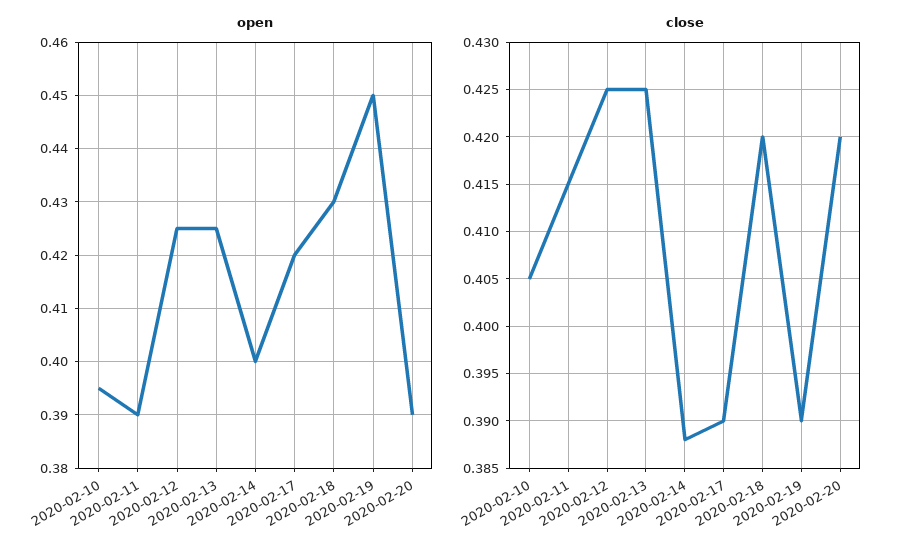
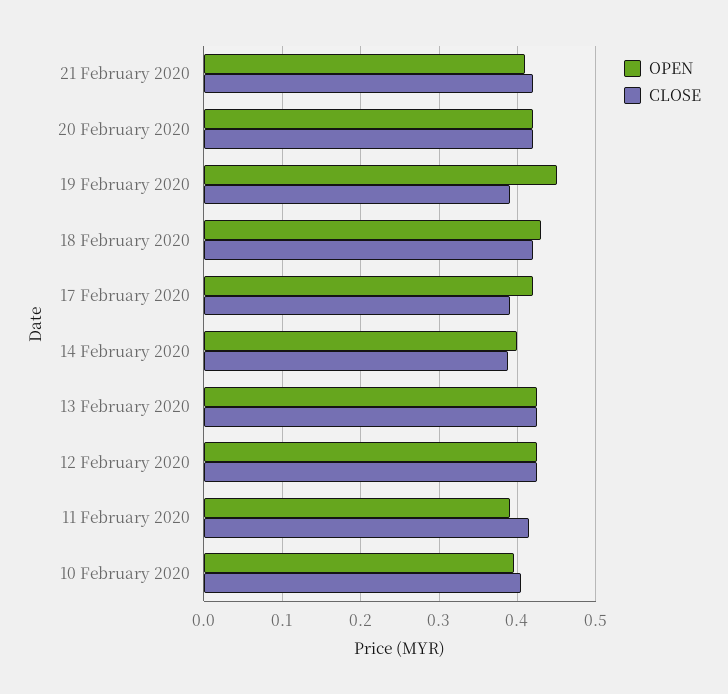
open, 2020-02-20: 0.39 -> 0.42
open, 21 February 2020: none -> 0.41
close, 21 February 2020: none -> 0.42

